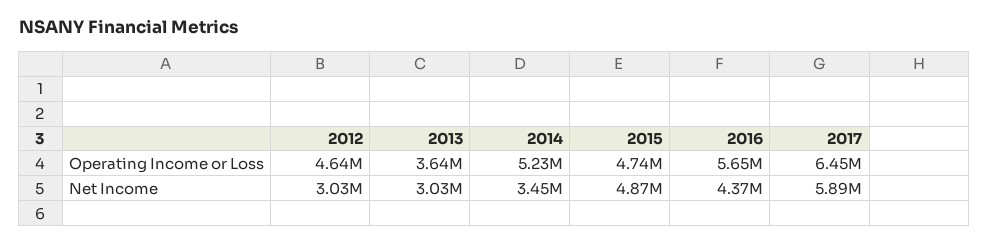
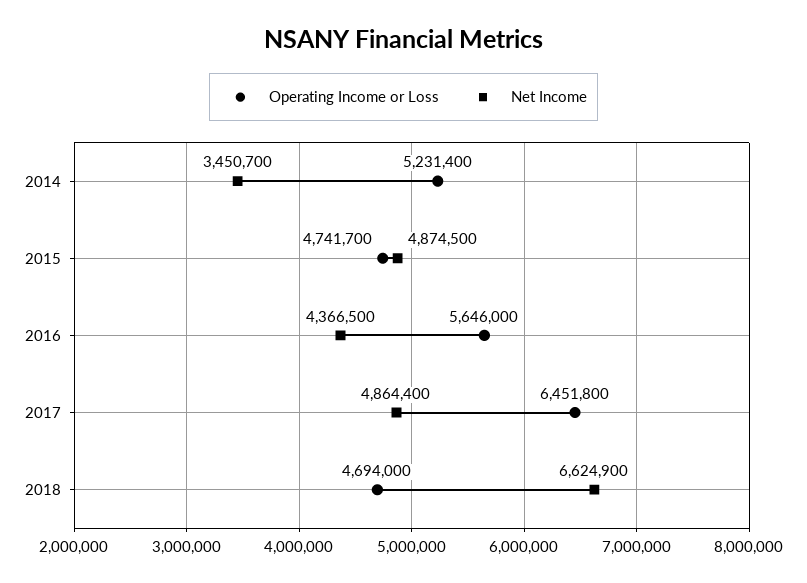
Operating Income or Loss, 2012: 4640000 -> none
Operating Income or Loss, 2013: 3640000 -> none
Net Income, 2012: 3030000 -> none
Net Income, 2013: 3030000 -> none
Net Income, 2017: 5890000 -> 4864400
Operating Income or Loss, 2018: none -> 4694000
Net Income, 2018: none -> 6624900

